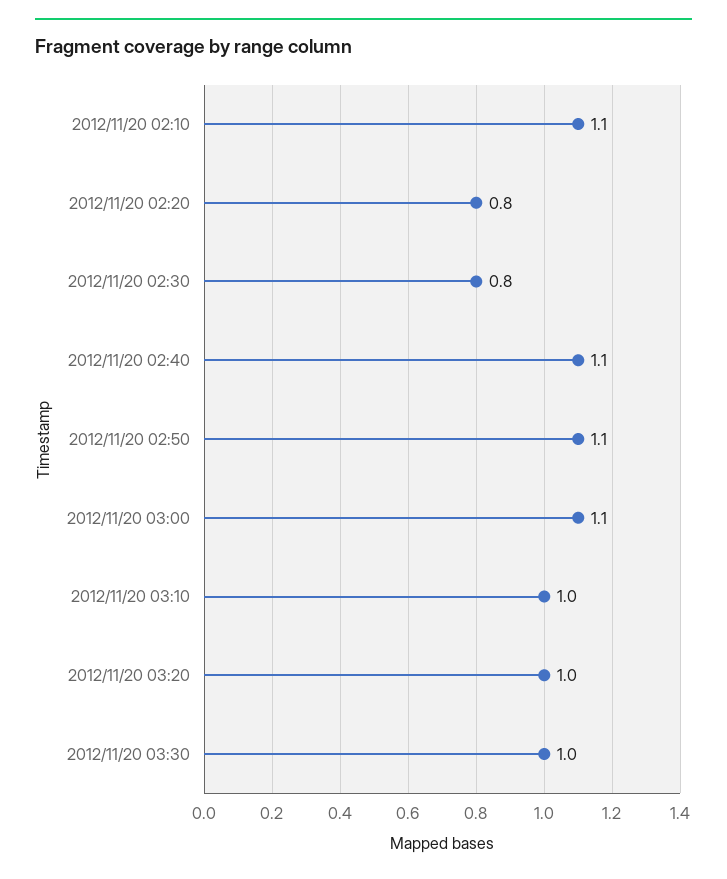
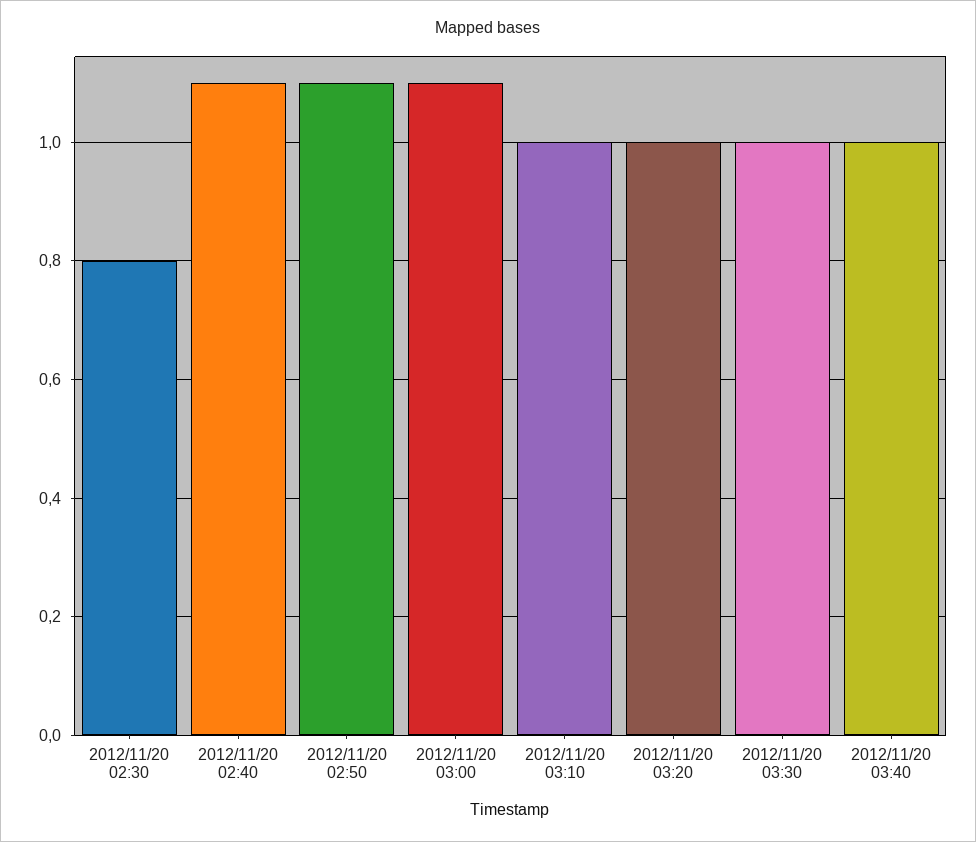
2012/11/20 02:10: 1.1 -> none
2012/11/20 02:20: 0.8 -> none
2012/11/20 03:40: none -> 1

